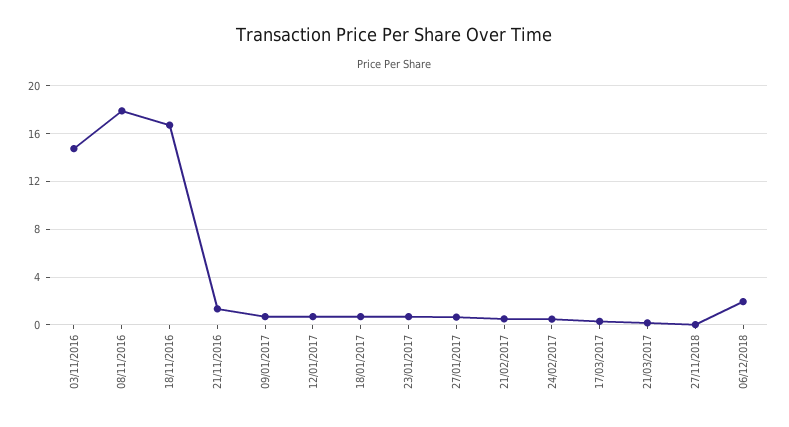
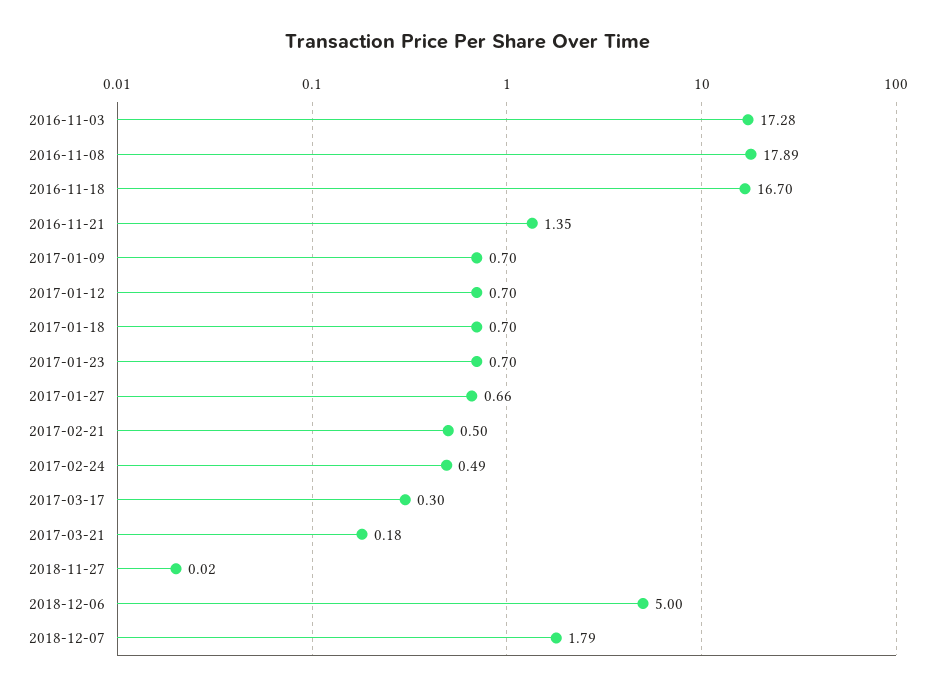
03/11/2016: 15 -> 17.28
06/12/2018: 2 -> 5
2018-12-07: none -> 1.79

